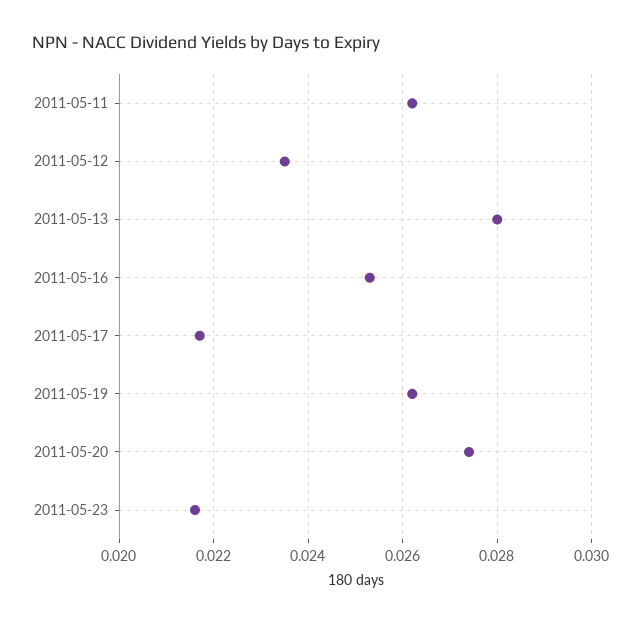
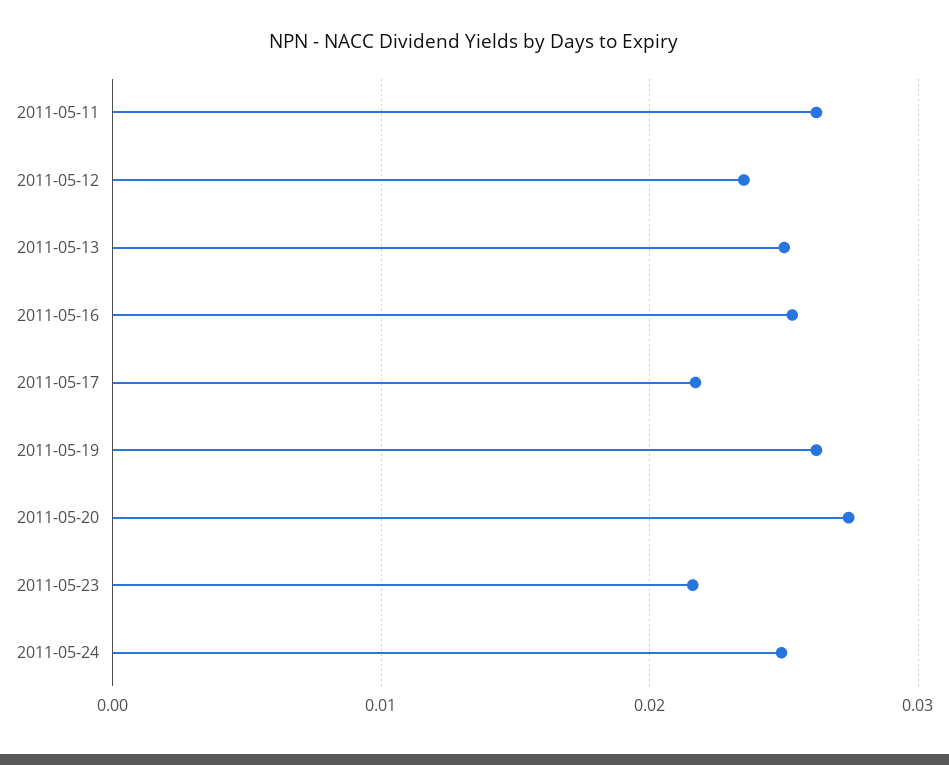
2011-05-13: 0.028 -> 0.025
2011-05-24: none -> 0.025

